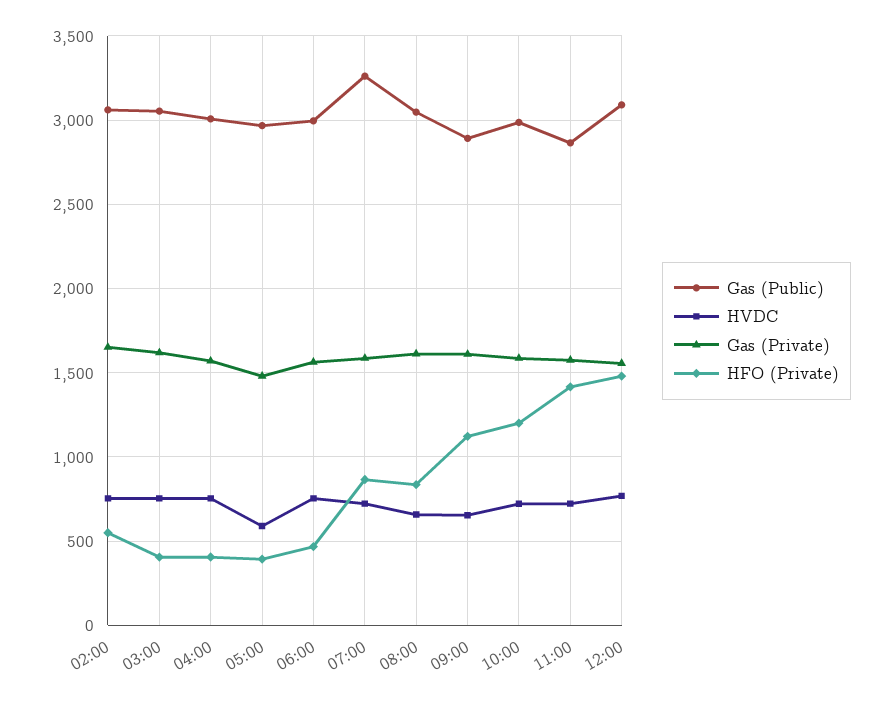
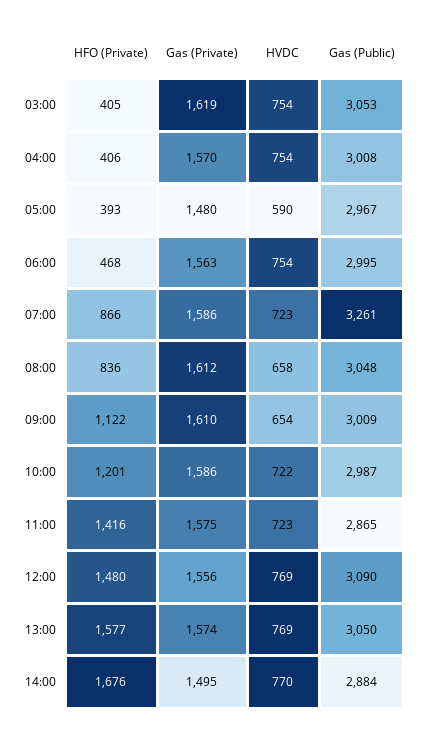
Gas (Public), 02:00: 3050 -> none
HVDC, 02:00: 750 -> none
Gas (Private), 02:00: 1650 -> none
HFO (Private), 02:00: 550 -> none
Gas (Public), 09:00: 2900 -> 3009
HFO (Private), 13:00: none -> 1577
Gas (Private), 13:00: none -> 1574
HVDC, 13:00: none -> 769
Gas (Public), 13:00: none -> 3050
HFO (Private), 14:00: none -> 1676
Gas (Private), 14:00: none -> 1495
HVDC, 14:00: none -> 770
Gas (Public), 14:00: none -> 2884

